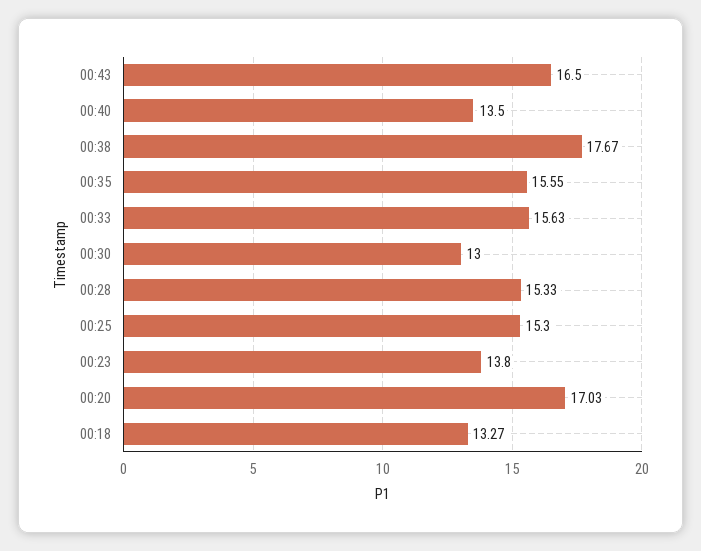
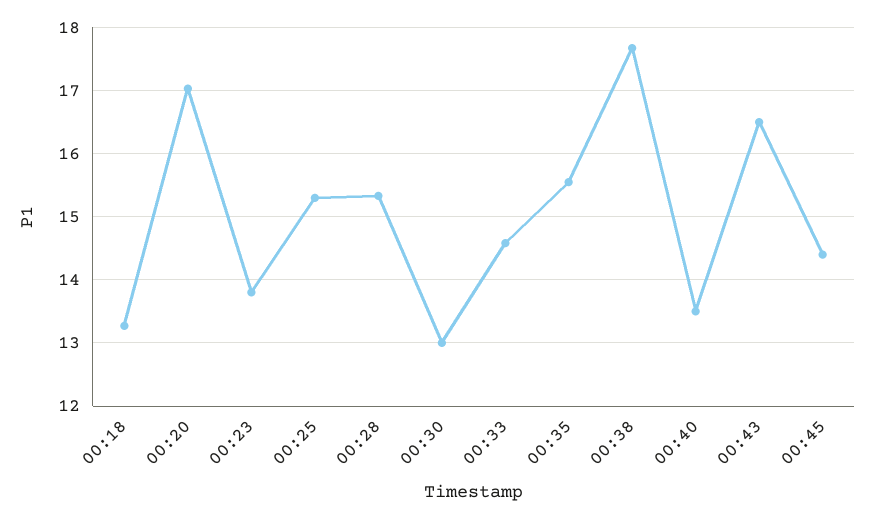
00:33: 15.63 -> 14.6
00:45: none -> 14.4

